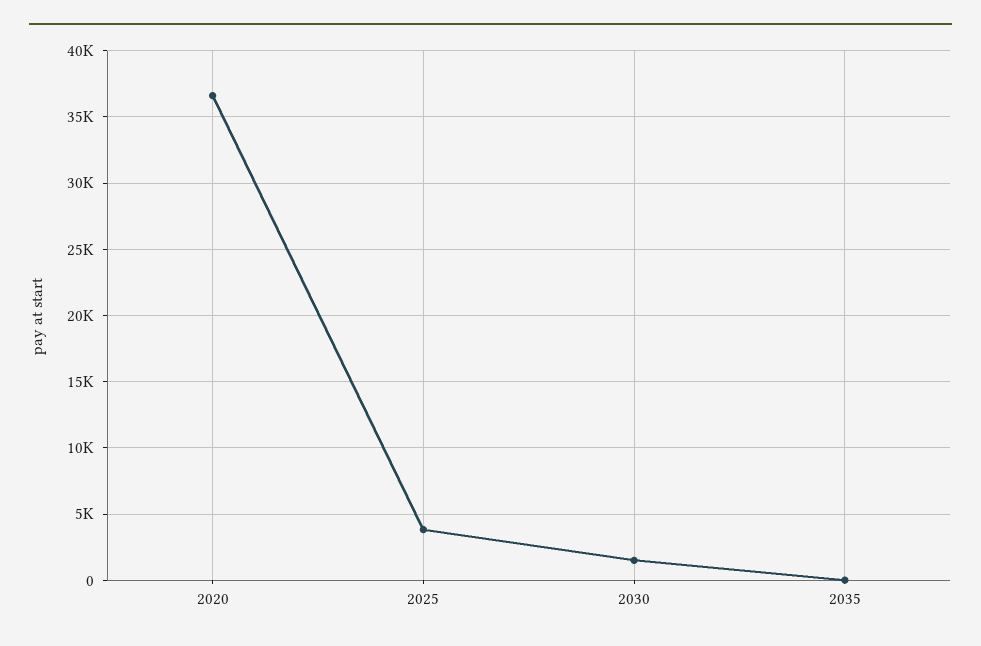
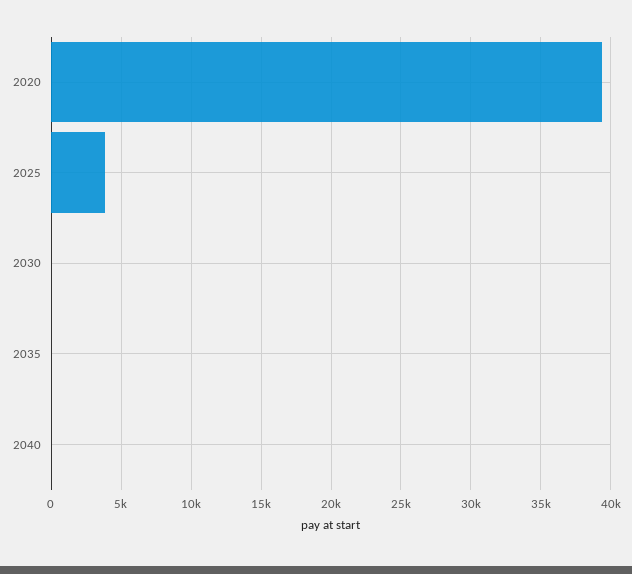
2020: 36500 -> 39500
2030: 1500 -> 0
2040: none -> 0

